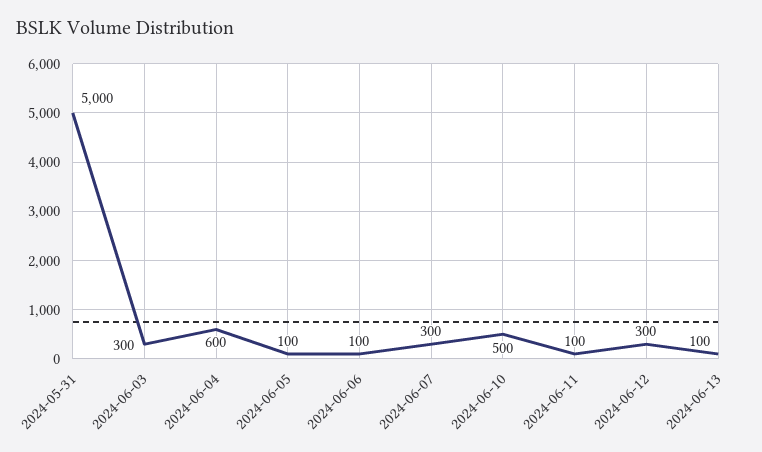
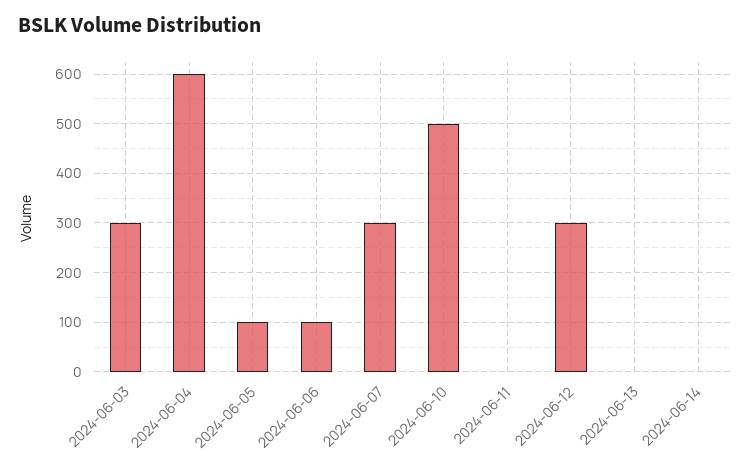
2024-05-31: 5000 -> none
2024-06-11: 100 -> 0
2024-06-13: 100 -> 0
2024-06-14: none -> 0

